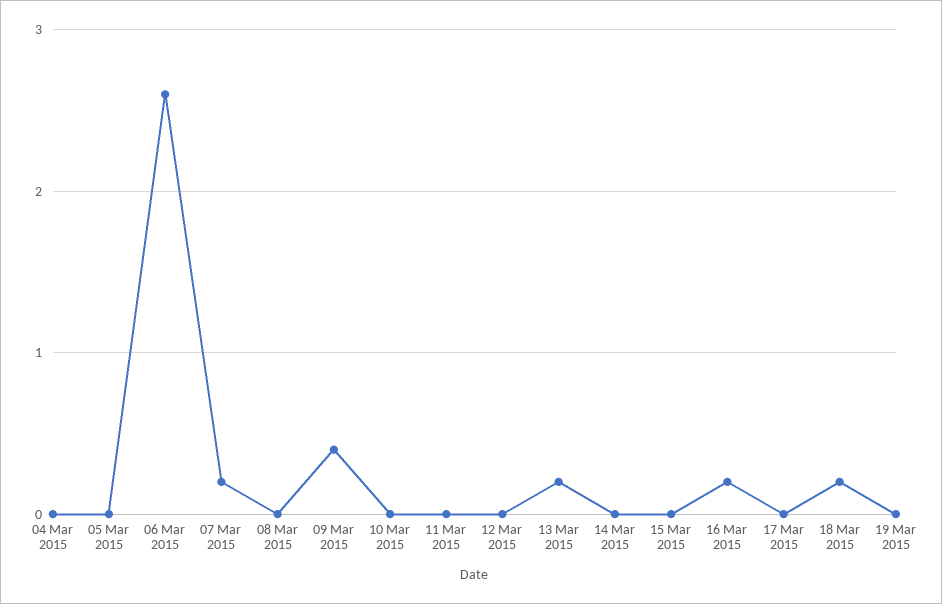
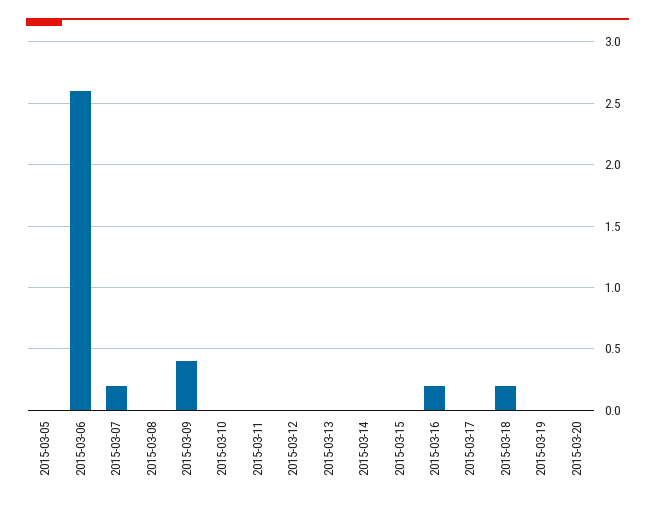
04 Mar 2015: 0 -> none
13 Mar 2015: 0.2 -> 0
2015-03-20: none -> 0

